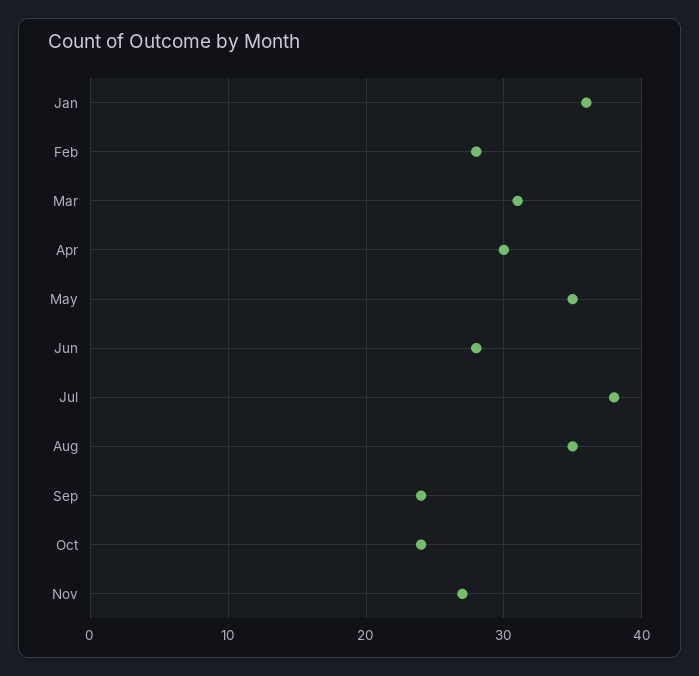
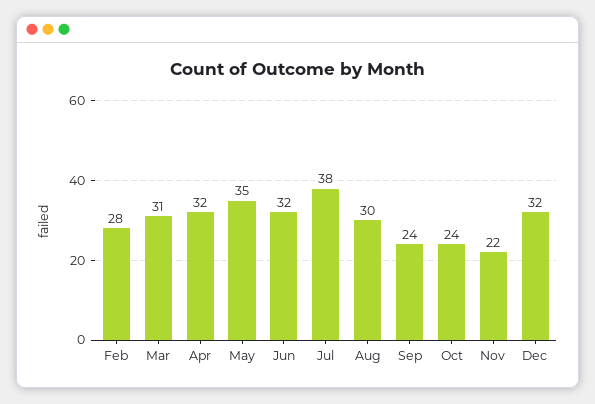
Jan: 36 -> none
Apr: 30 -> 32
Jun: 28 -> 32
Aug: 35 -> 30
Nov: 27 -> 22
Dec: none -> 32

